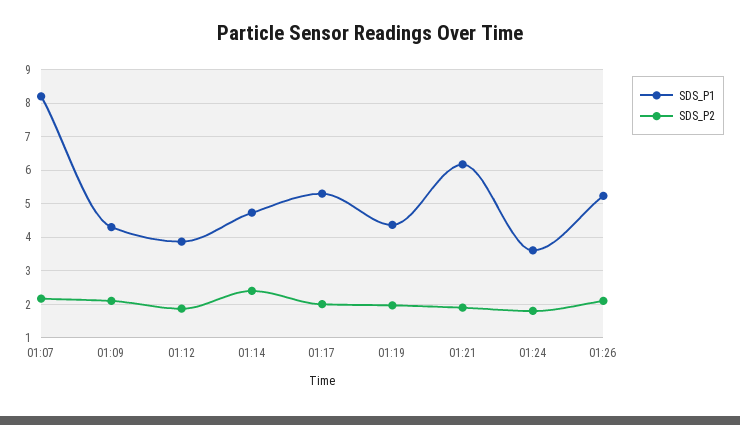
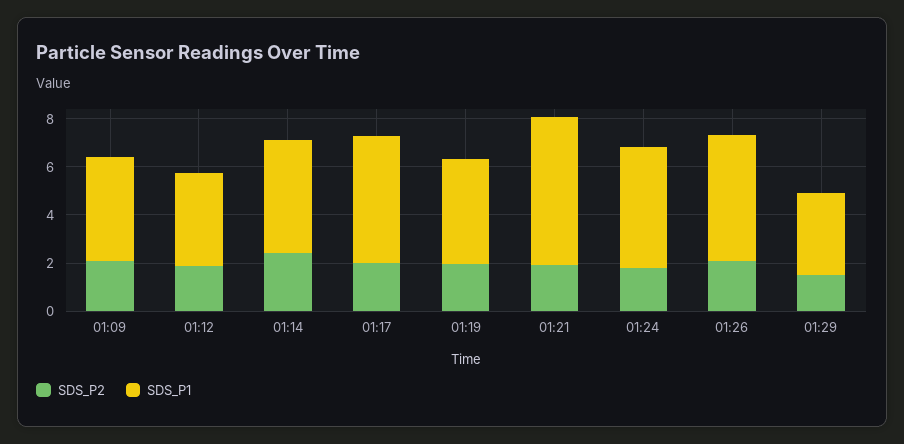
SDS_P1, 01:07: 8.2 -> none
SDS_P2, 01:07: 2.2 -> none
SDS_P1, 01:24: 3.6 -> 5
SDS_P2, 01:29: none -> 1.5
SDS_P1, 01:29: none -> 3.5

